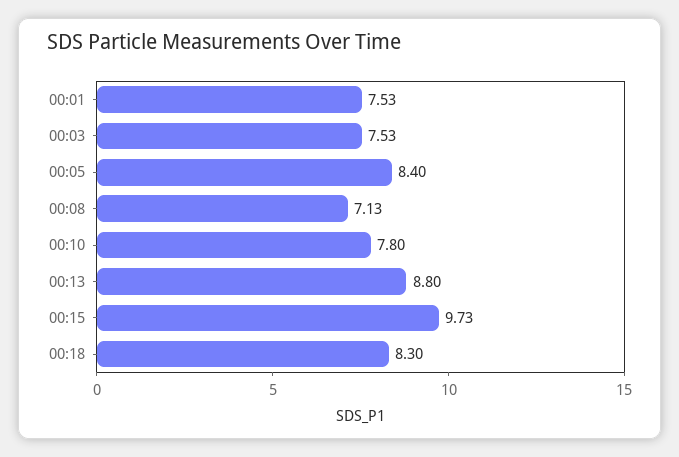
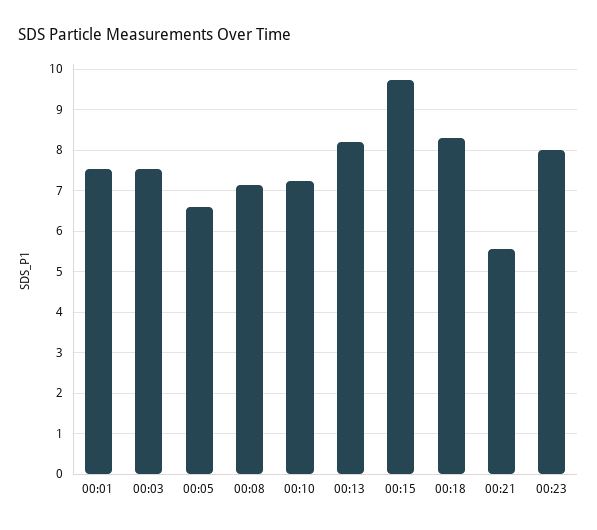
00:05: 8.4 -> 6.6
00:10: 7.8 -> 7.2
00:13: 8.8 -> 8.2
00:21: none -> 5.6
00:23: none -> 8

